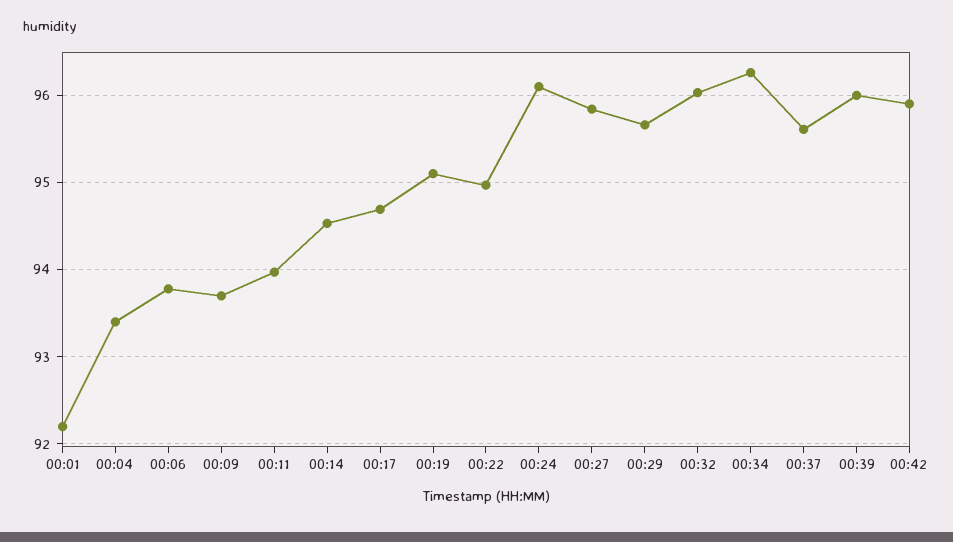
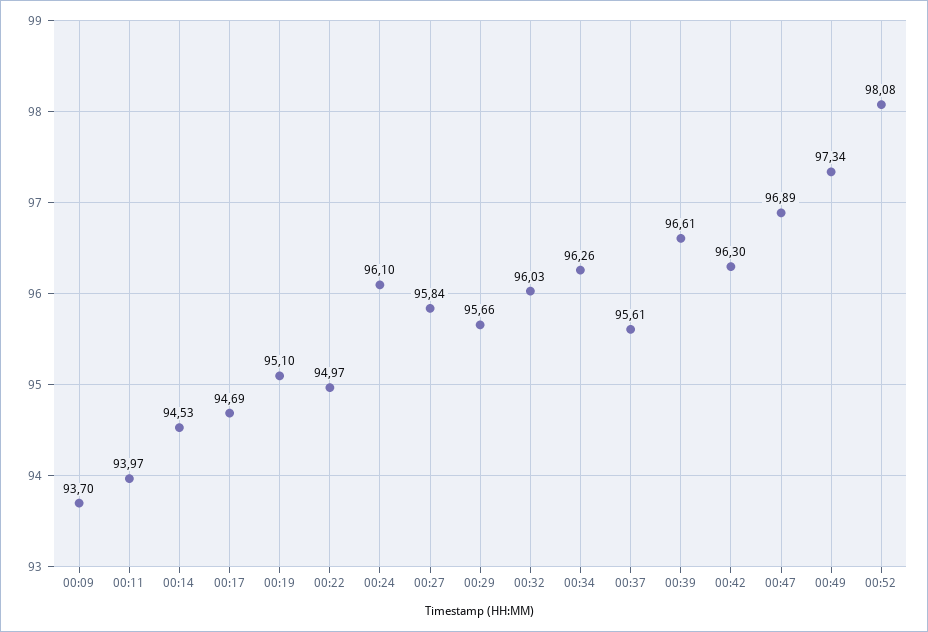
00:01: 92.2 -> none
00:04: 93.4 -> none
00:06: 93.8 -> none
00:39: 96 -> 96.61
00:42: 95.9 -> 96.3
00:47: none -> 96.89
00:49: none -> 97.34
00:52: none -> 98.08

